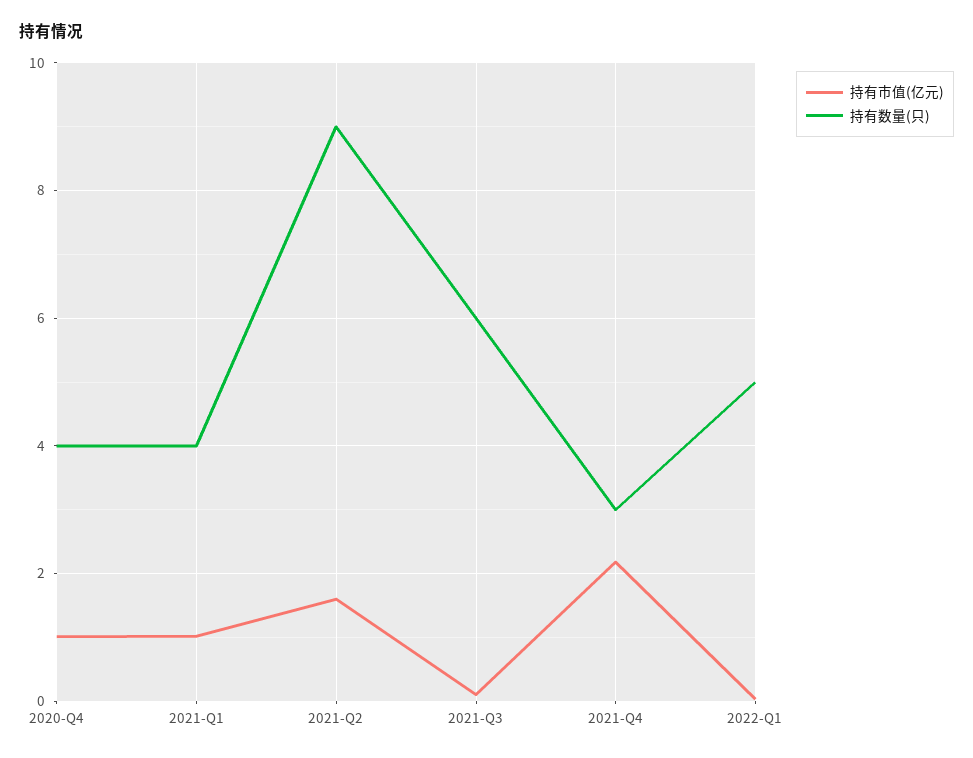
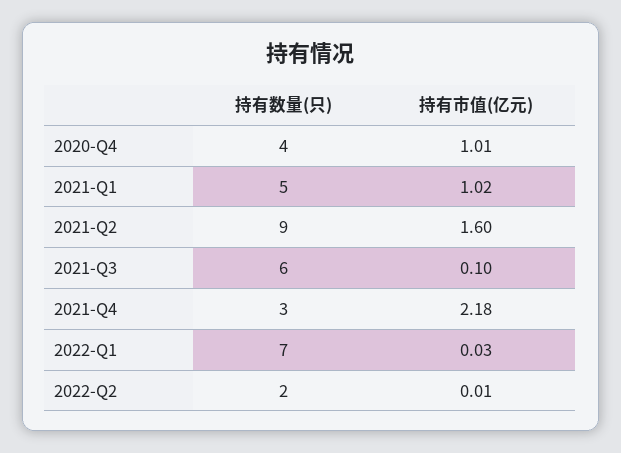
持有数量(只), 2021-Q1: 4 -> 5
持有数量(只), 2022-Q1: 5 -> 7
持有数量(只), 2022-Q2: none -> 2
持有市值(亿元), 2022-Q2: none -> 0.01

